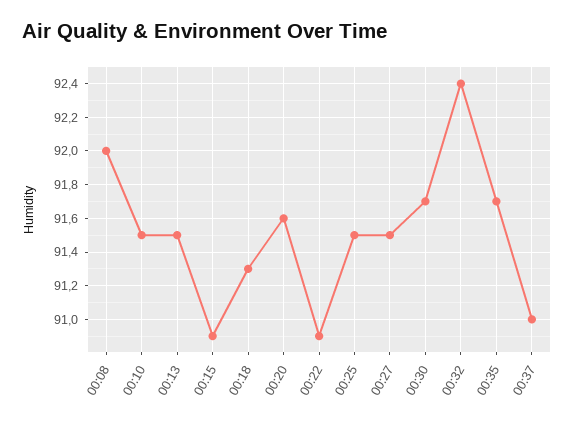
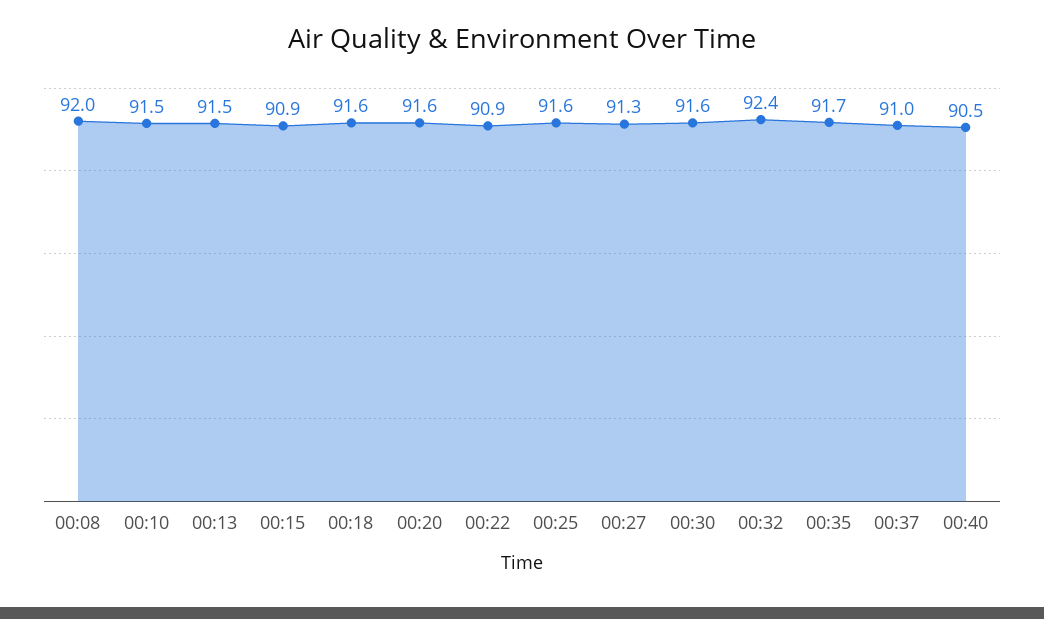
00:18: 91.3 -> 91.6
00:25: 91.5 -> 91.6
00:27: 91.5 -> 91.3
00:30: 91.7 -> 91.6
00:40: none -> 90.5

